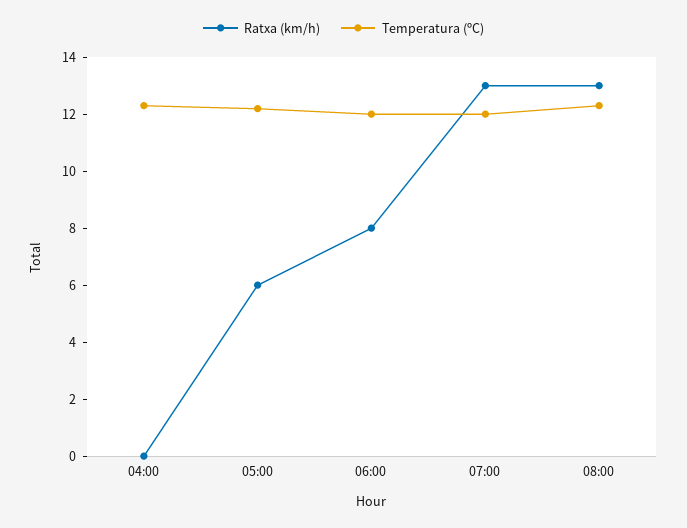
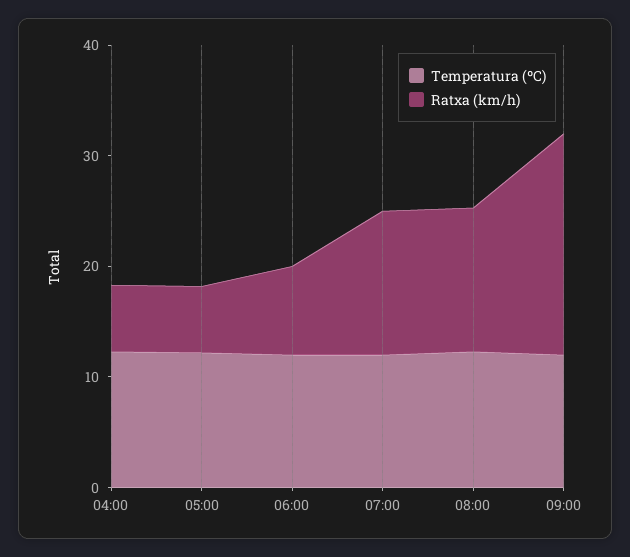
Ratxa (km/h), 04:00: 0 -> 6
Temperatura (ºC), 09:00: none -> 12
Ratxa (km/h), 09:00: none -> 20

